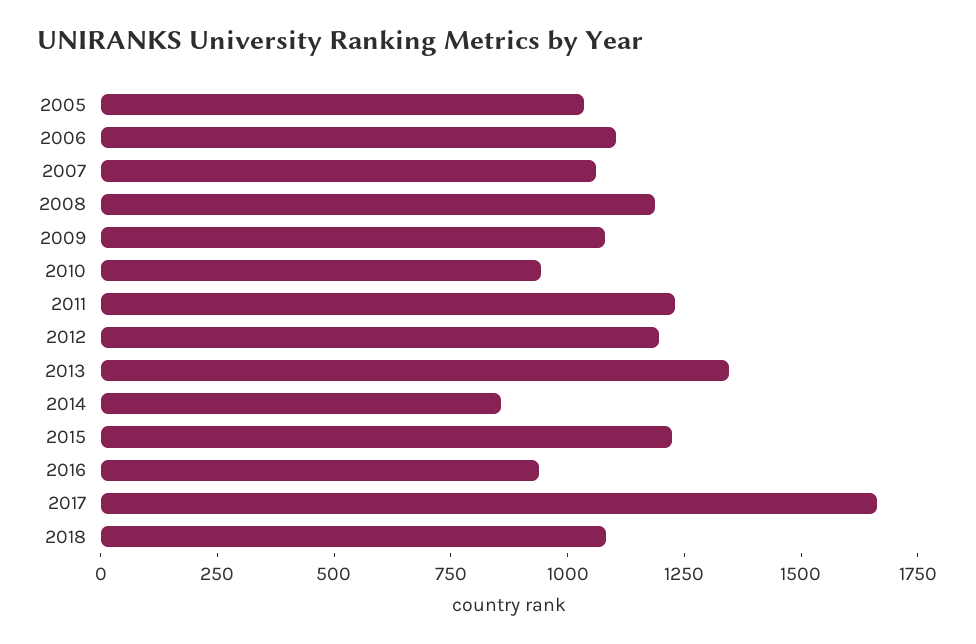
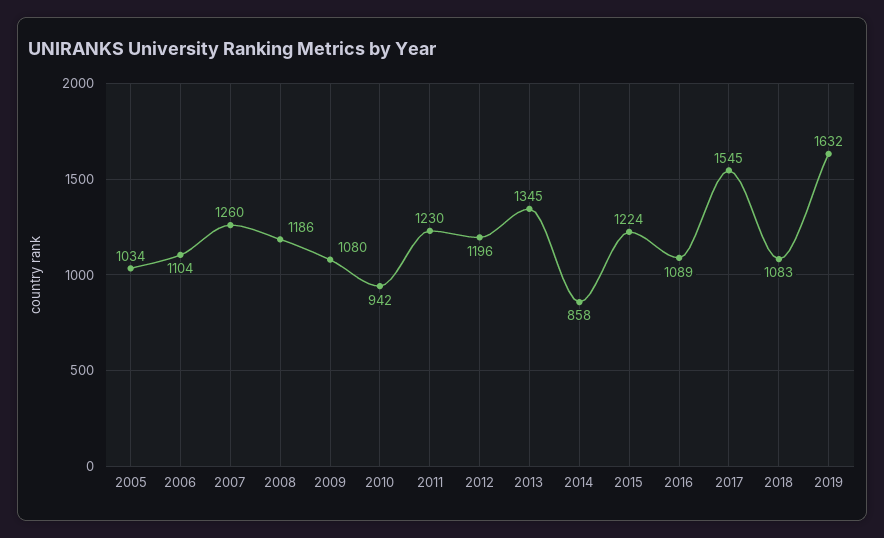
2007: 1050 -> 1260
2016: 950 -> 1089
2017: 1650 -> 1545
2019: none -> 1632

